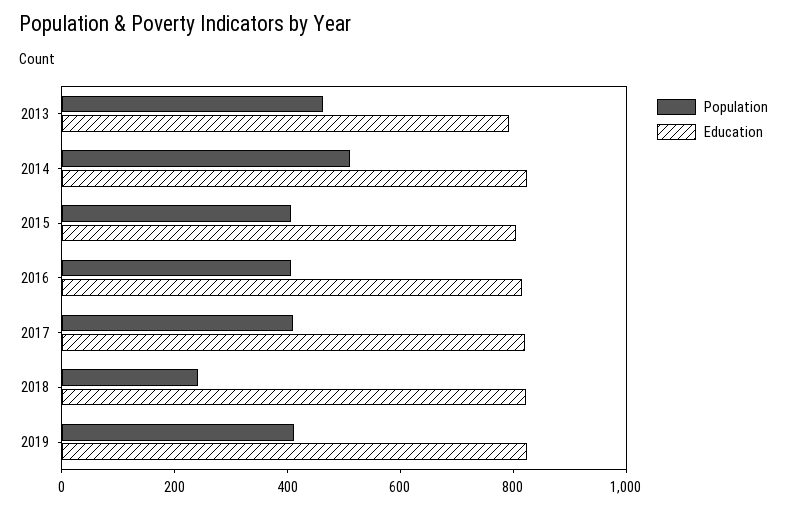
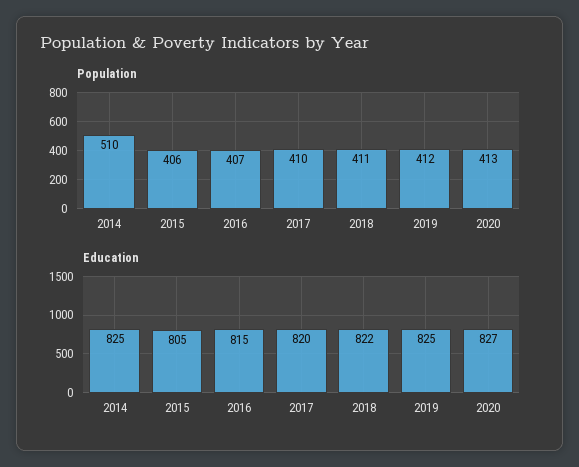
Population, 2013: 450 -> none
Education, 2013: 800 -> none
Population, 2018: 250 -> 411
Population, 2020: none -> 413
Education, 2020: none -> 827

